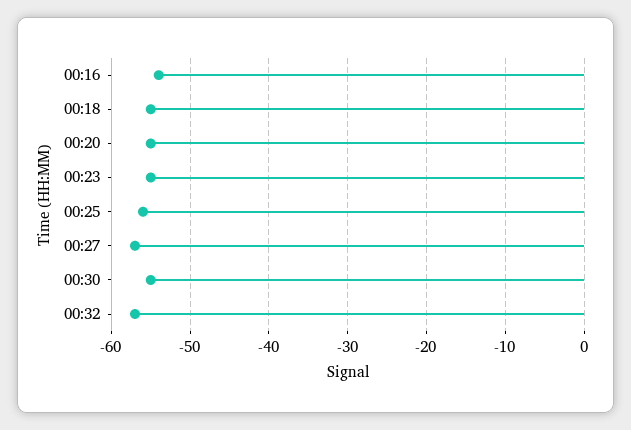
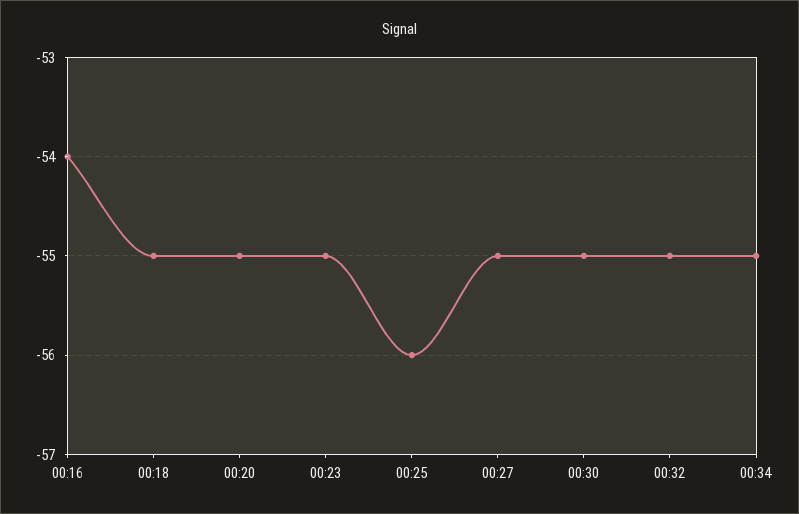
00:27: -57 -> -55
00:32: -57 -> -55
00:34: none -> -55

